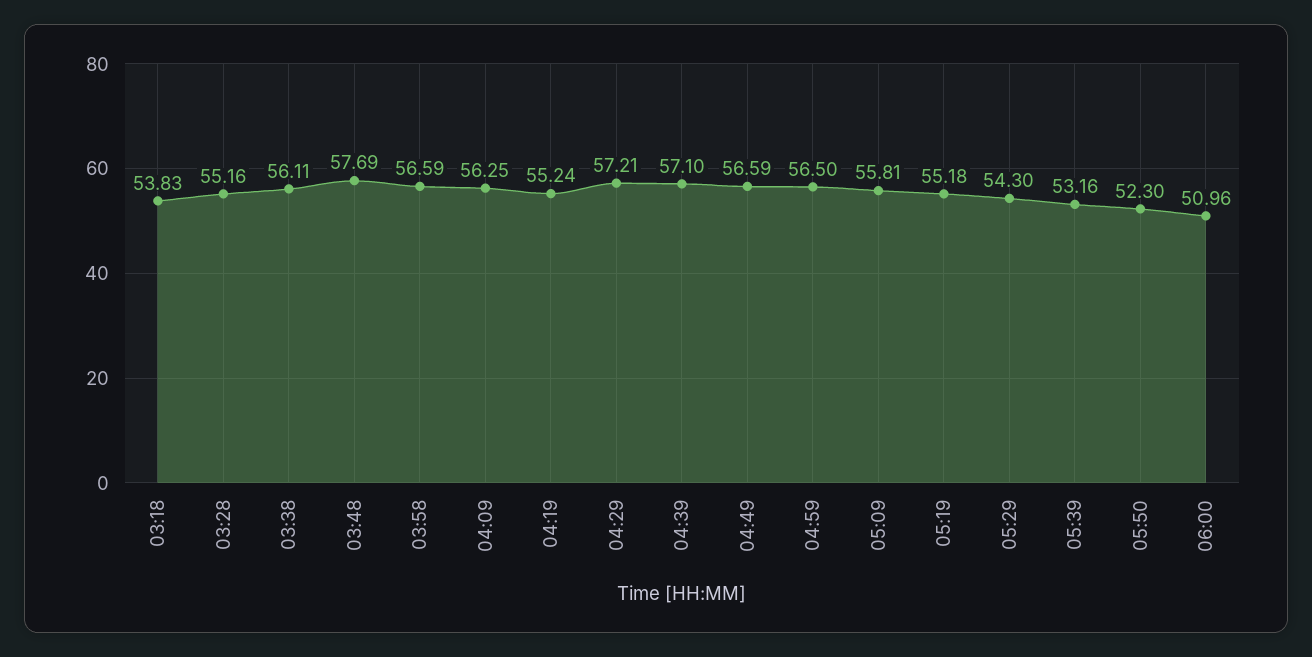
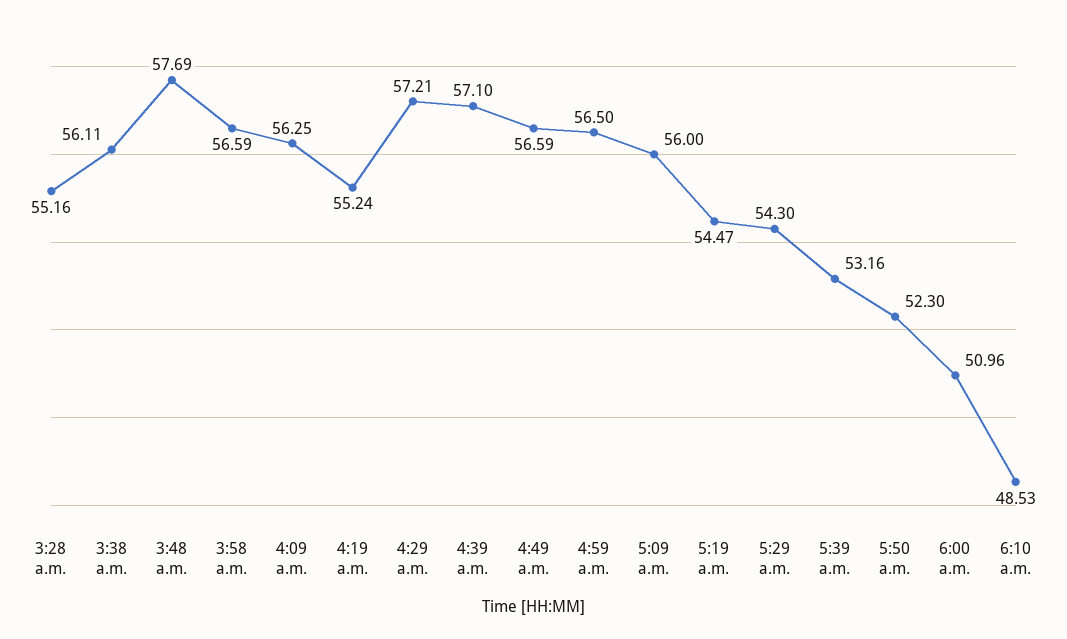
03:18: 53.83 -> none
05:09: 55.81 -> 56
05:19: 55.18 -> 54.47
6:10 a.m.: none -> 48.53

